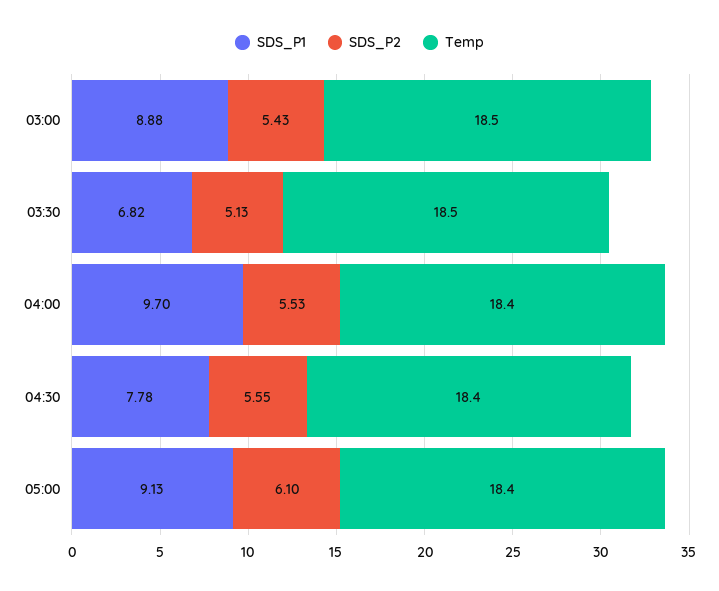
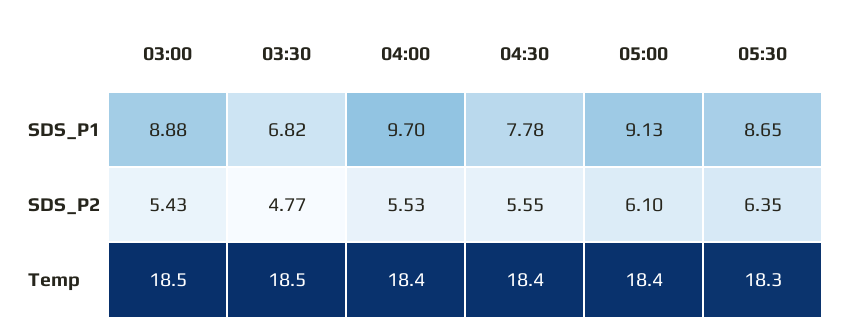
SDS_P2, 03:30: 5.13 -> 4.77
SDS_P1, 05:30: none -> 8.65
SDS_P2, 05:30: none -> 6.35
Temp, 05:30: none -> 18.3

